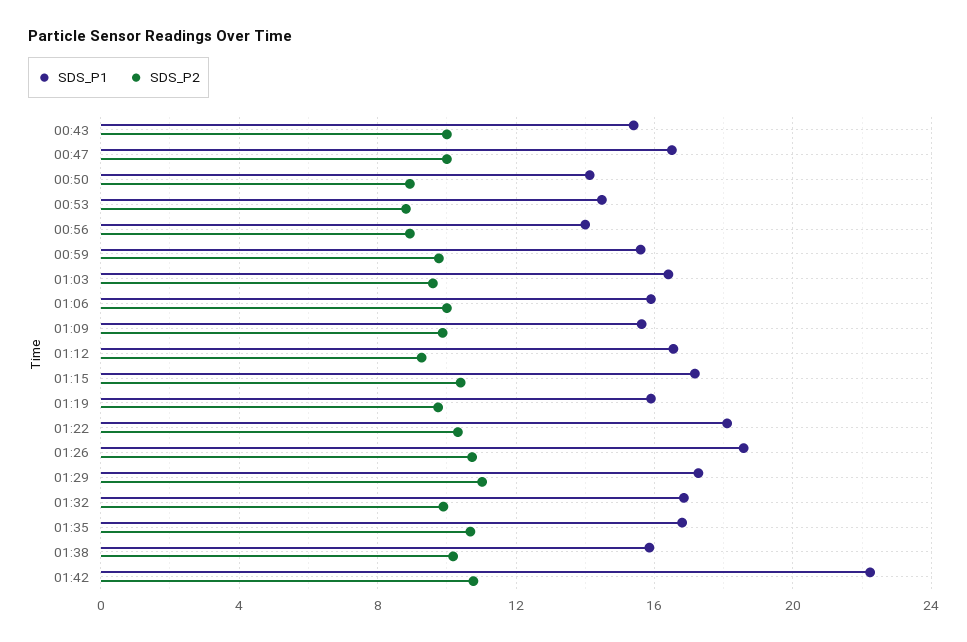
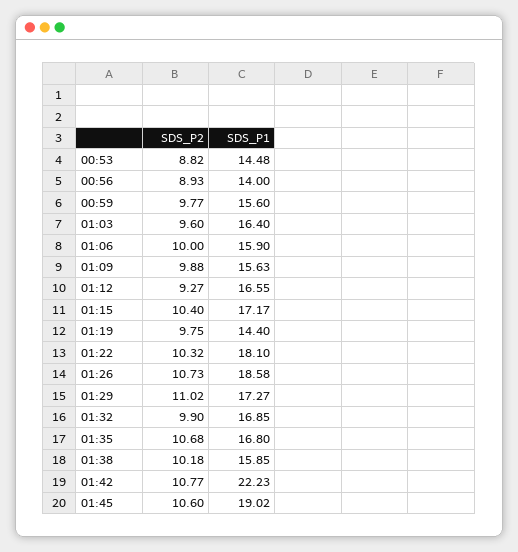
SDS_P1, 00:43: 15.5 -> none
SDS_P2, 00:43: 10 -> none
SDS_P1, 00:47: 16.5 -> none
SDS_P2, 00:47: 10 -> none
SDS_P1, 00:50: 14 -> none
SDS_P2, 00:50: 9 -> none
SDS_P1, 01:19: 16 -> 14.4
SDS_P2, 01:45: none -> 10.6
SDS_P1, 01:45: none -> 19.02

